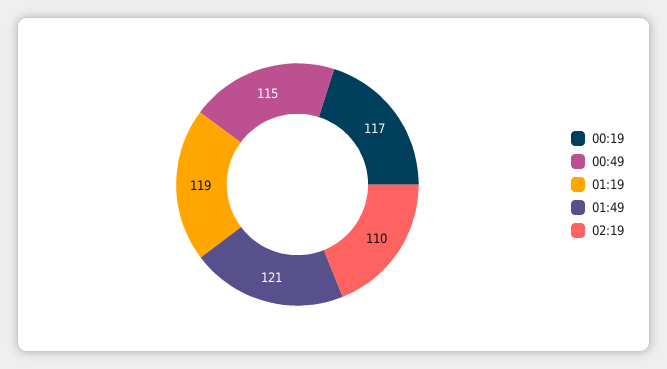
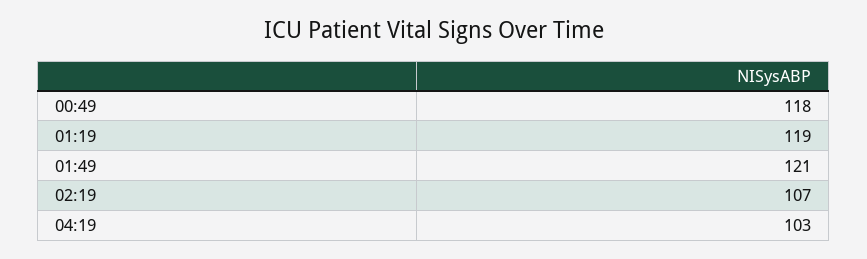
00:19: 117 -> none
00:49: 115 -> 118
02:19: 110 -> 107
04:19: none -> 103

